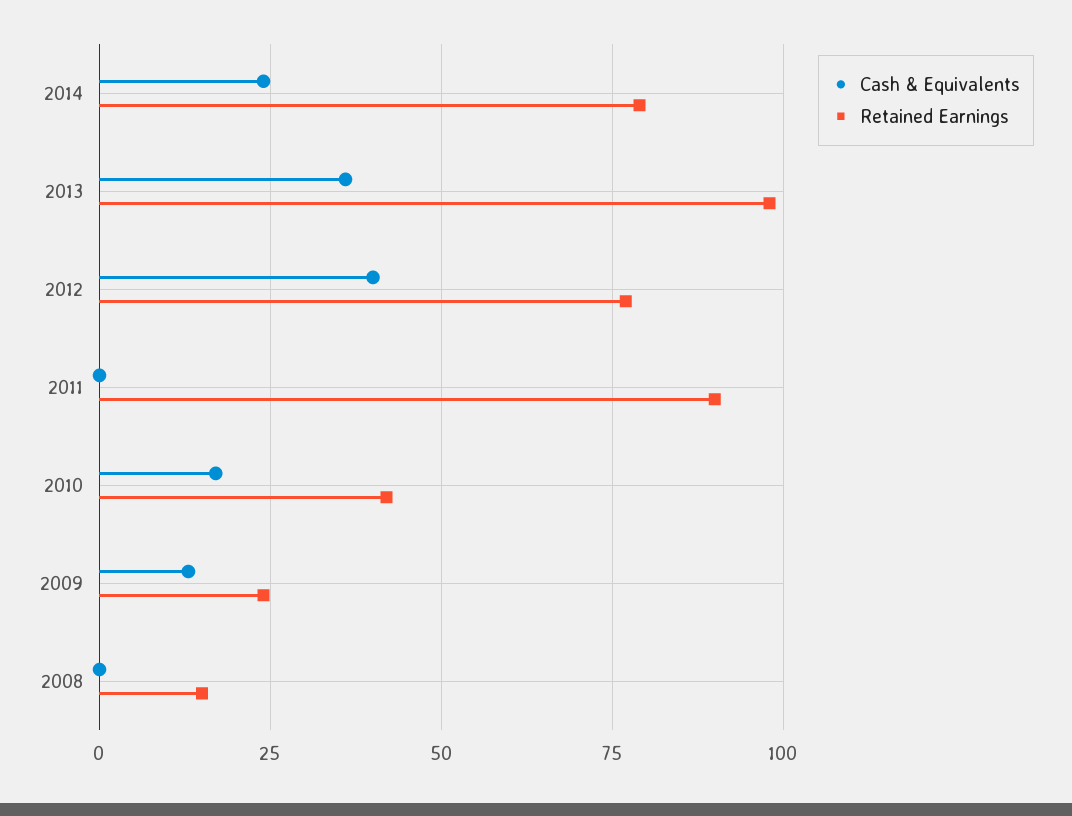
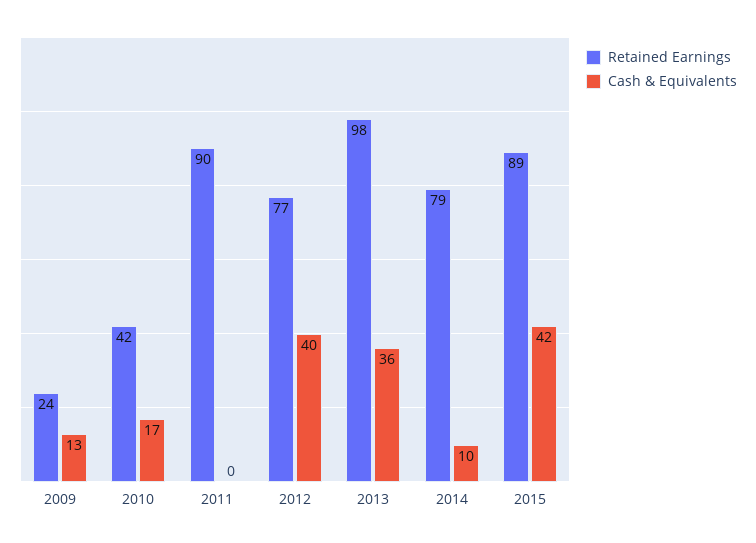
Cash & Equivalents, 2014: 25 -> 10
Cash & Equivalents, 2008: 0 -> none
Retained Earnings, 2008: 15 -> none
Retained Earnings, 2015: none -> 89
Cash & Equivalents, 2015: none -> 42

